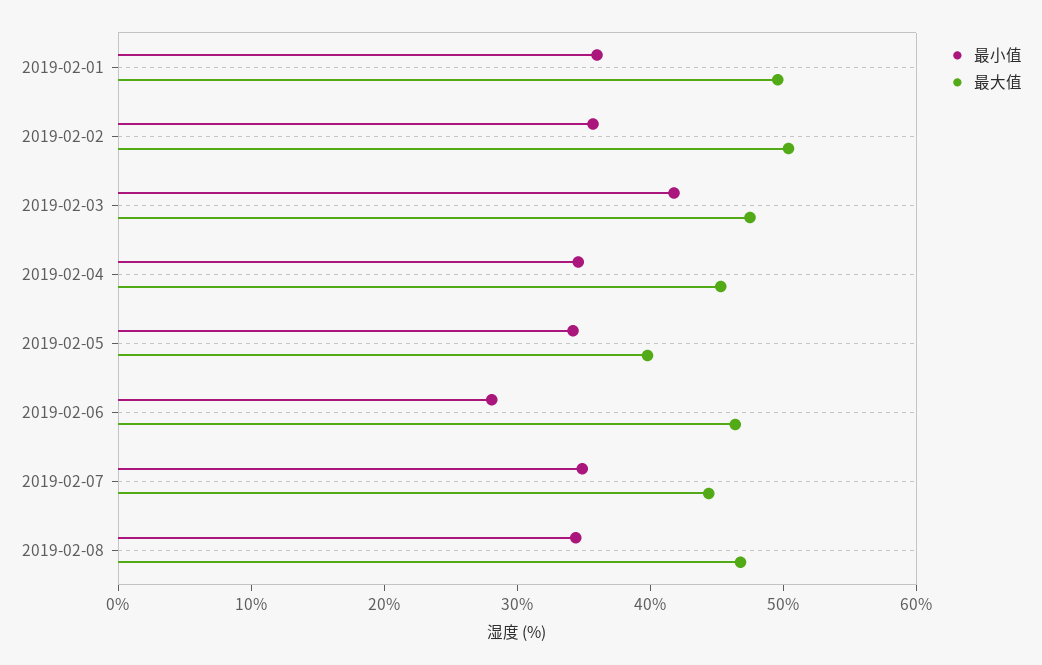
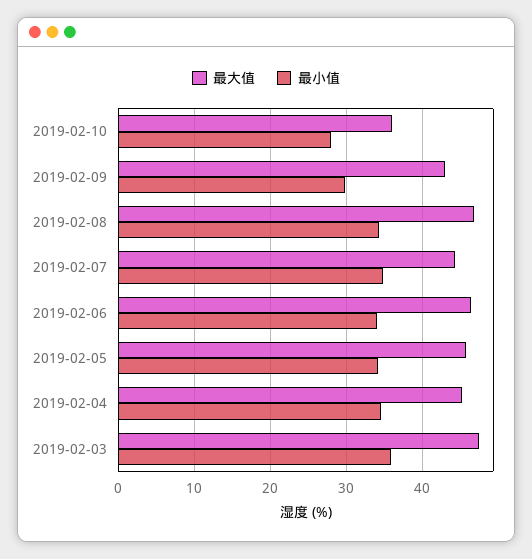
最小值, 2019-02-01: 36 -> none
最大值, 2019-02-01: 50 -> none
最小值, 2019-02-02: 36 -> none
最大值, 2019-02-02: 50 -> none
最小值, 2019-02-03: 42 -> 36
最大值, 2019-02-05: 40 -> 46
最小值, 2019-02-06: 28 -> 34
最大值, 2019-02-10: none -> 36
最小值, 2019-02-10: none -> 28
最大值, 2019-02-09: none -> 43
最小值, 2019-02-09: none -> 30

